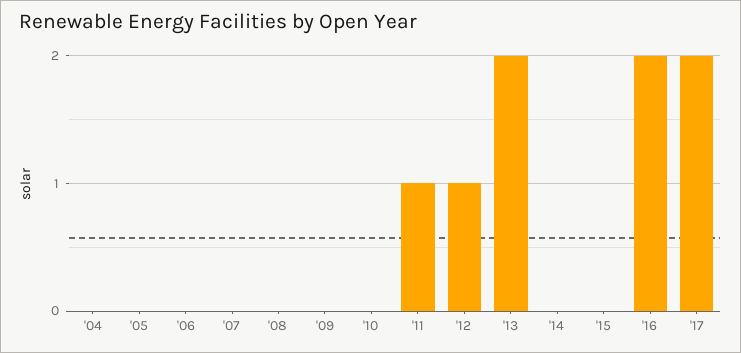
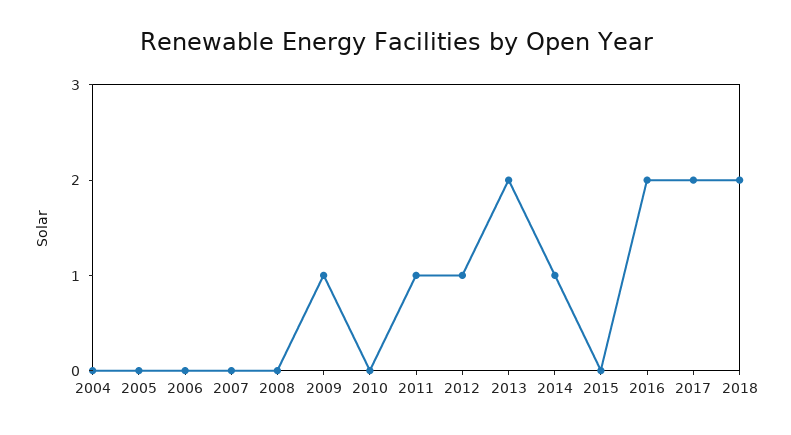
'09: 0 -> 1
'14: 0 -> 1
2018: none -> 2

